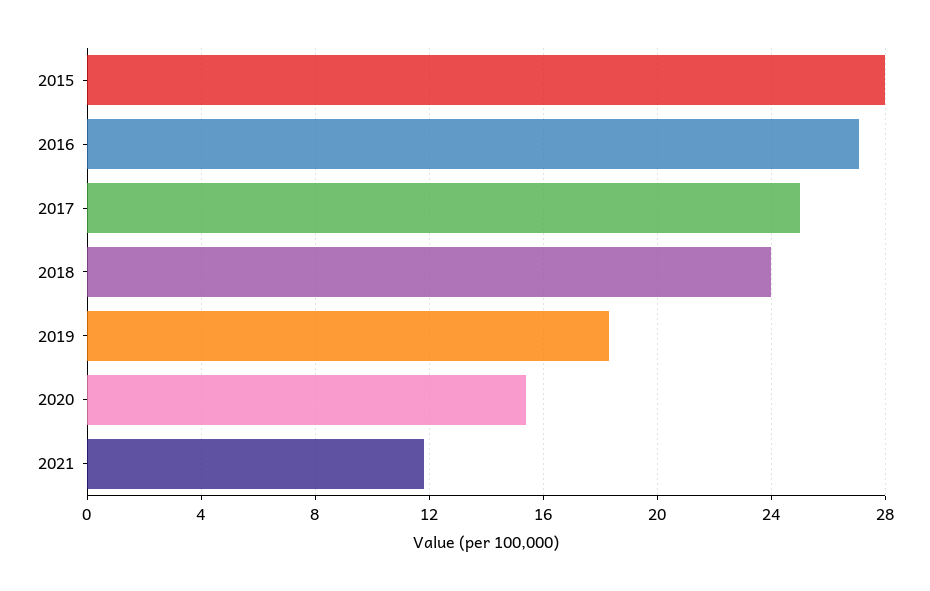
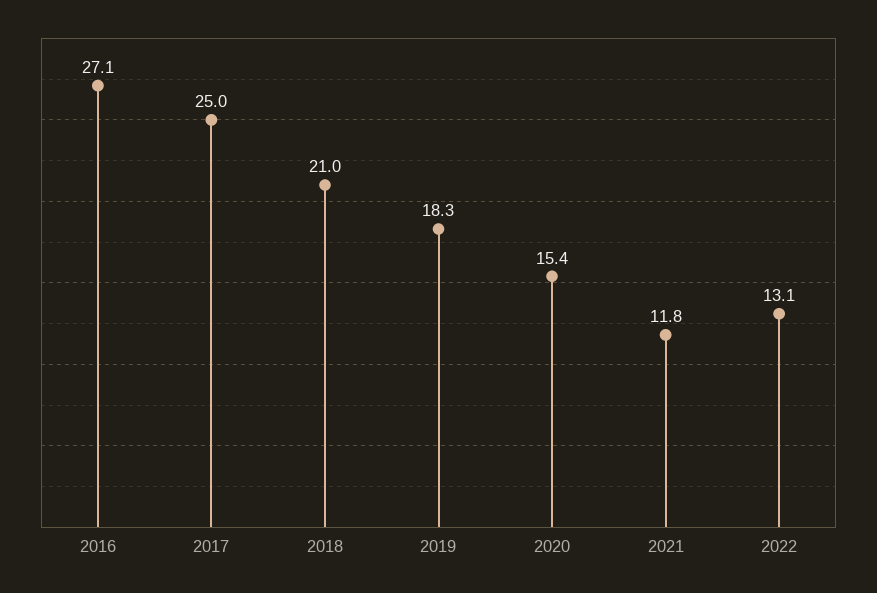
2015: 28 -> none
2018: 24 -> 21
2022: none -> 13.1

